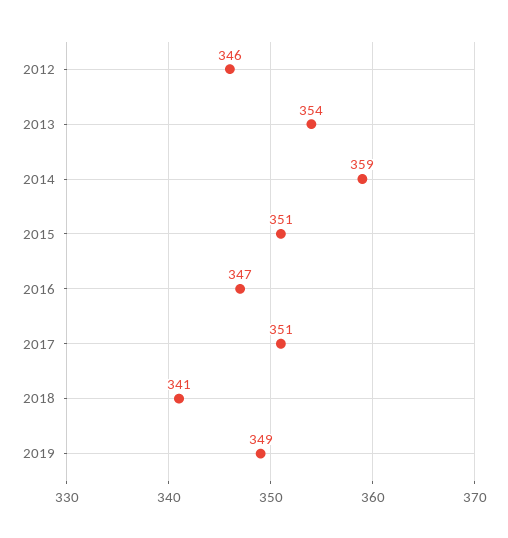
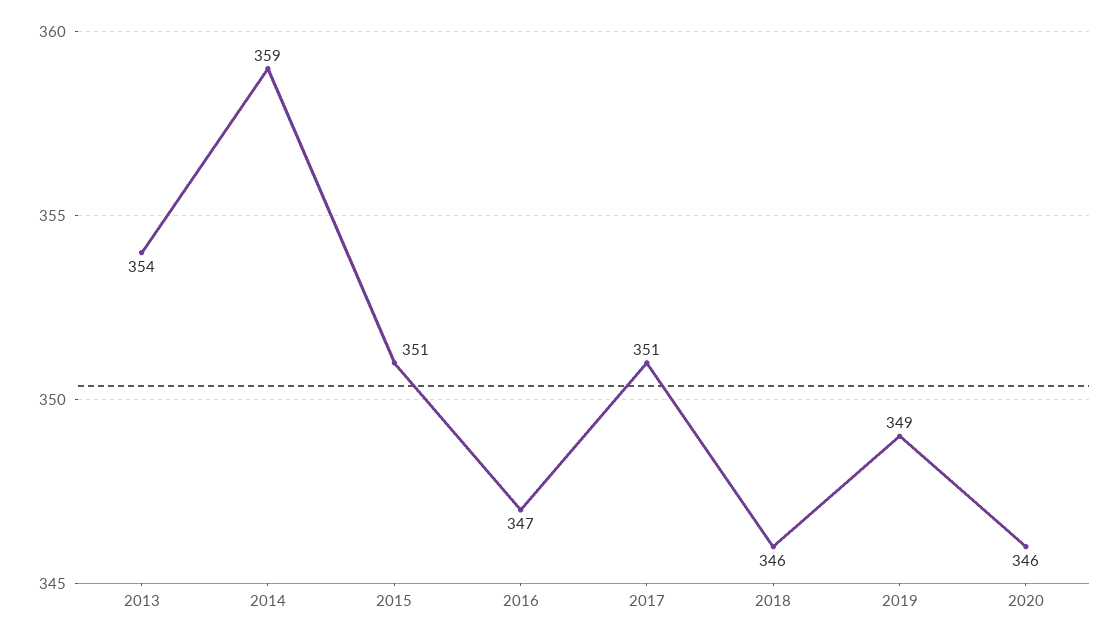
2012: 346 -> none
2018: 341 -> 346
2020: none -> 346

